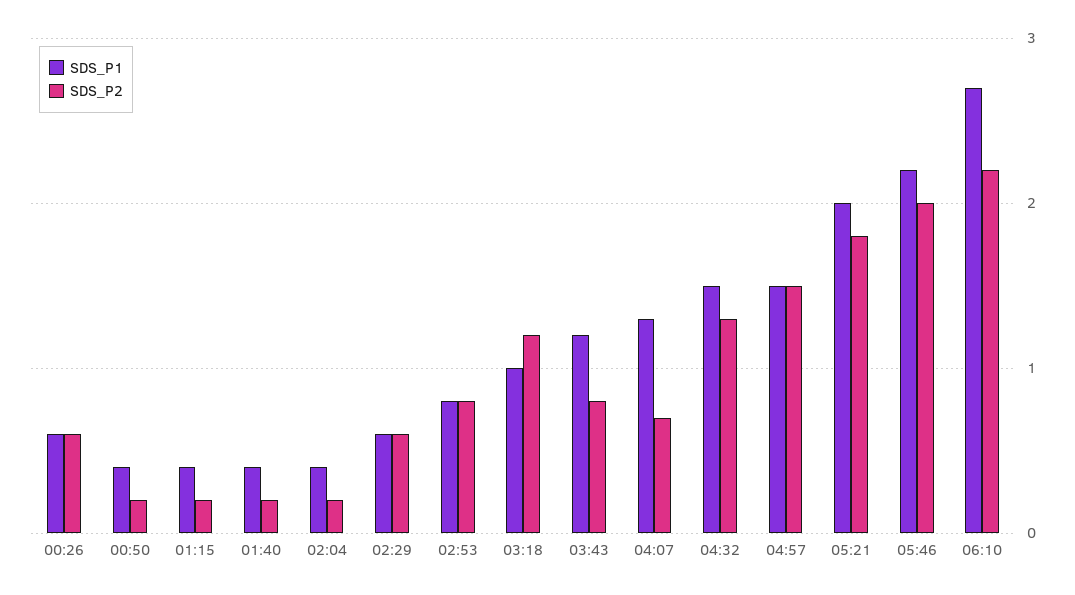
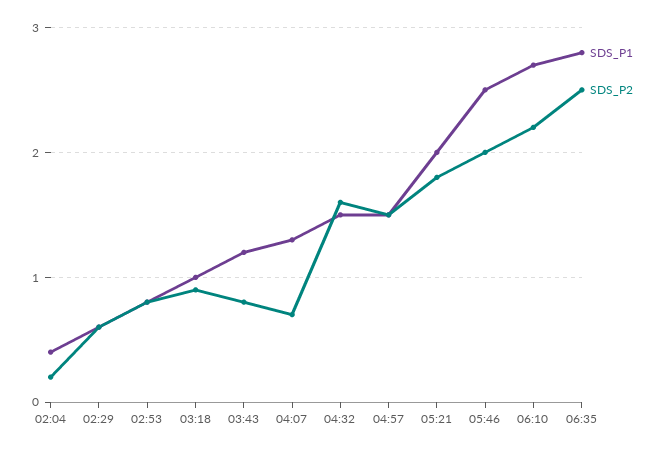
SDS_P1, 00:26: 0.6 -> none
SDS_P2, 00:26: 0.6 -> none
SDS_P1, 00:50: 0.4 -> none
SDS_P2, 00:50: 0.2 -> none
SDS_P1, 01:15: 0.4 -> none
SDS_P2, 01:15: 0.2 -> none
SDS_P1, 01:40: 0.4 -> none
SDS_P2, 01:40: 0.2 -> none
SDS_P2, 03:18: 1.2 -> 0.9
SDS_P2, 04:32: 1.3 -> 1.6
SDS_P1, 05:46: 2.2 -> 2.5
SDS_P1, 06:35: none -> 2.8
SDS_P2, 06:35: none -> 2.5

